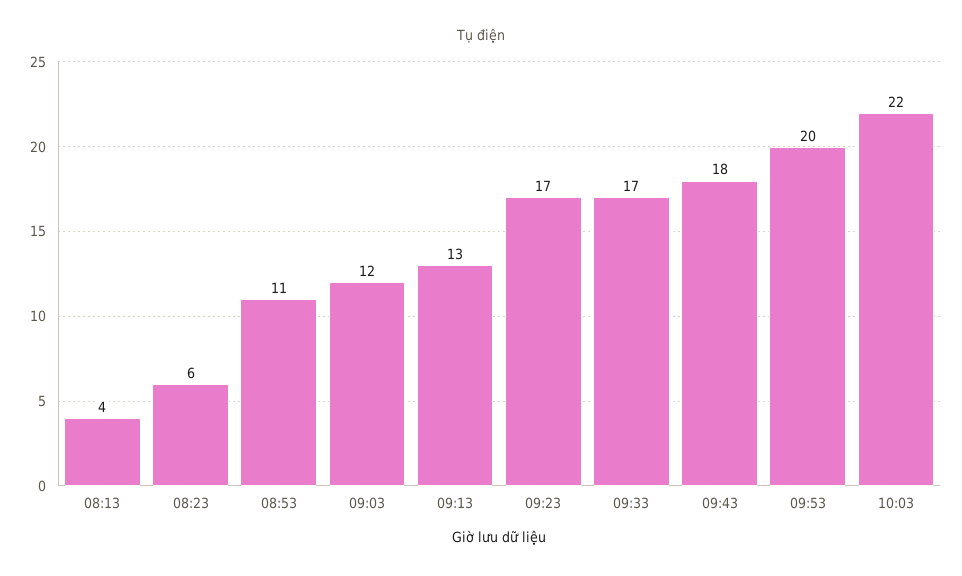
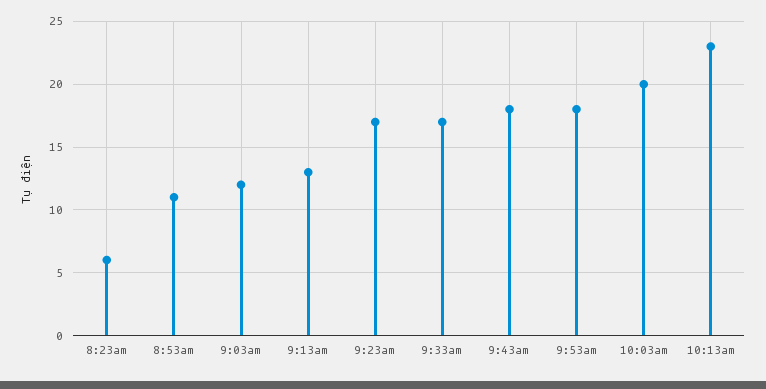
08:13: 4 -> none
09:53: 20 -> 18
10:03: 22 -> 20
10:13am: none -> 23

